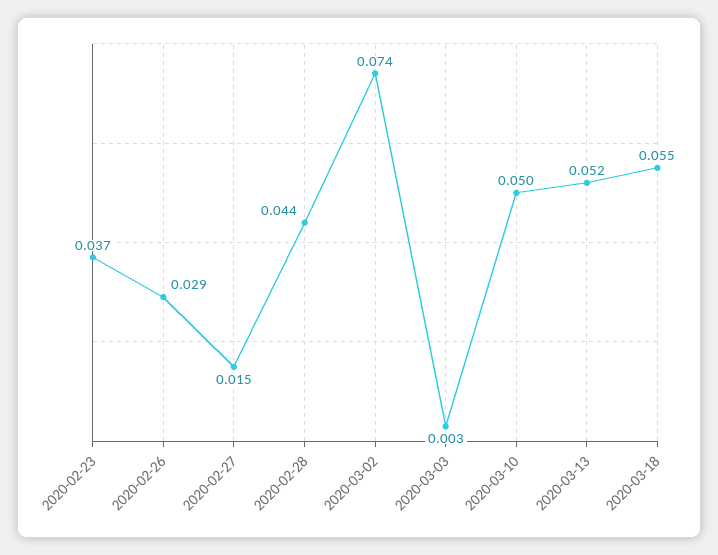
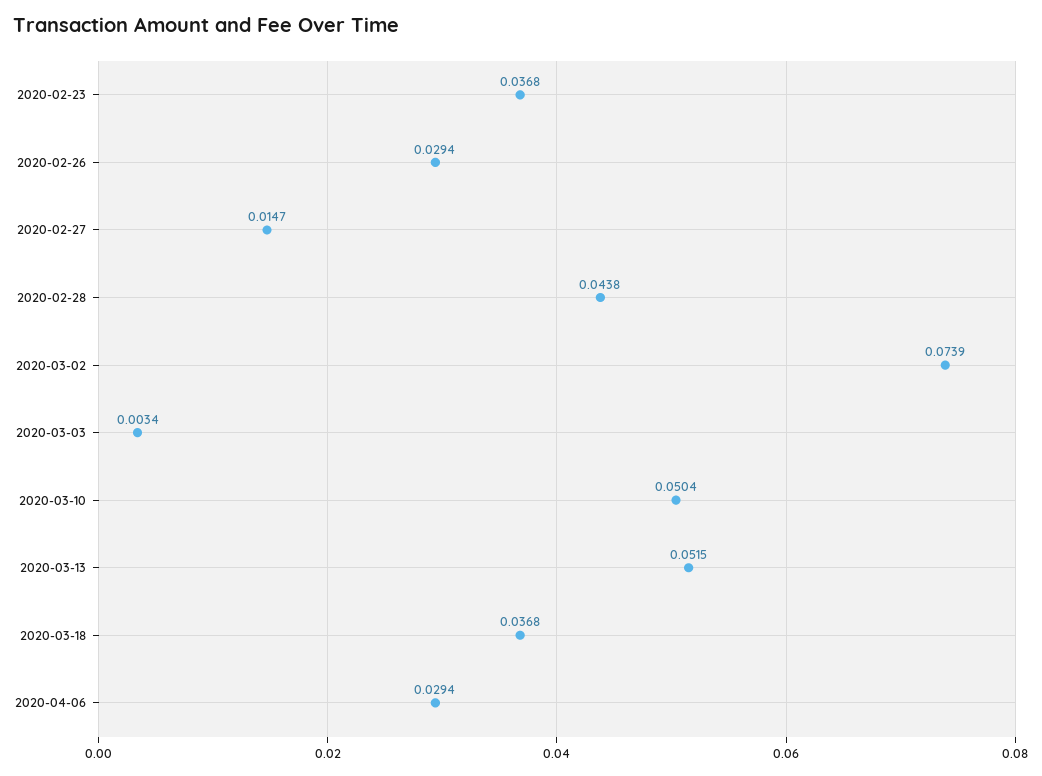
2020-03-18: 0.055 -> 0.0368
2020-04-06: none -> 0.0294

